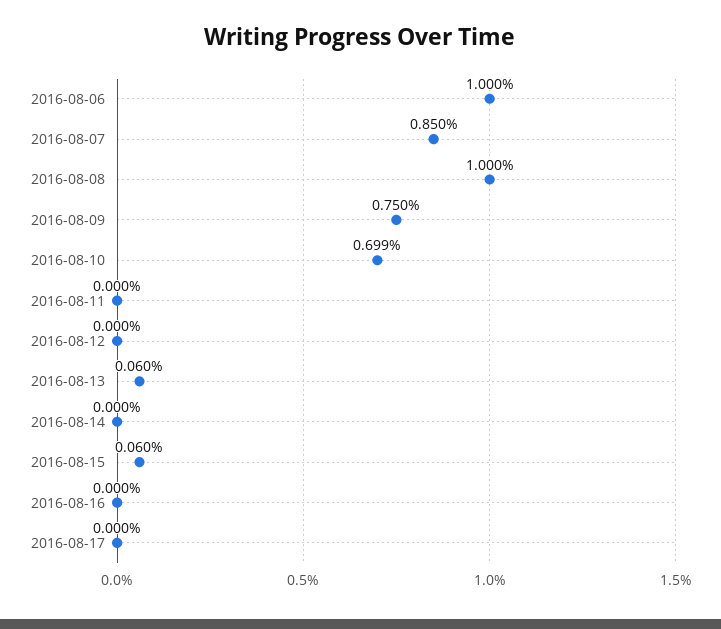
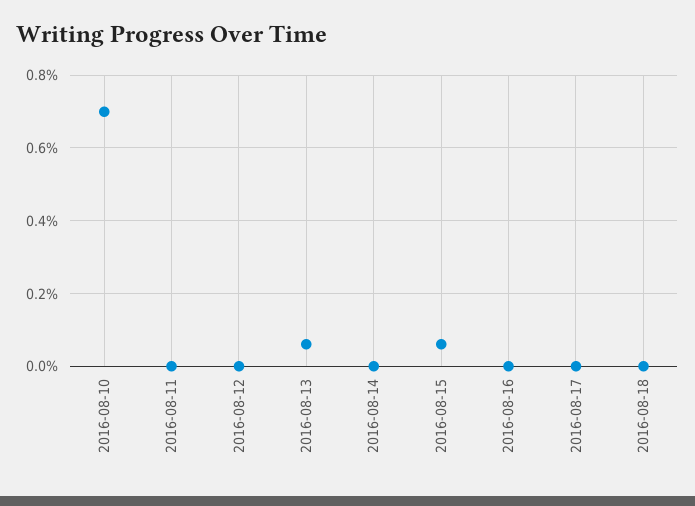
2016-08-06: 1 -> none
2016-08-07: 0.85 -> none
2016-08-08: 1 -> none
2016-08-09: 0.75 -> none
2016-08-18: none -> 0

